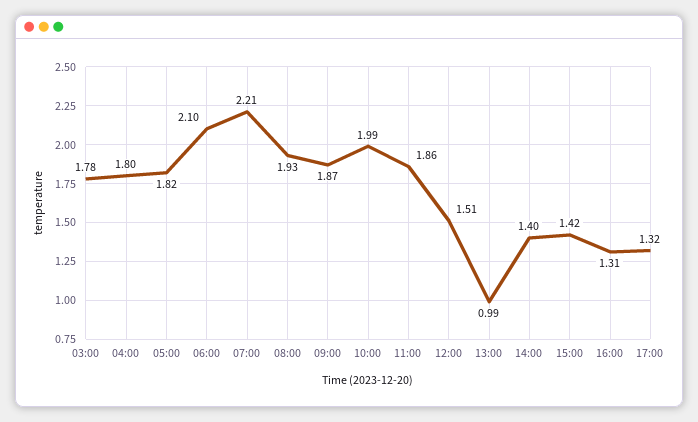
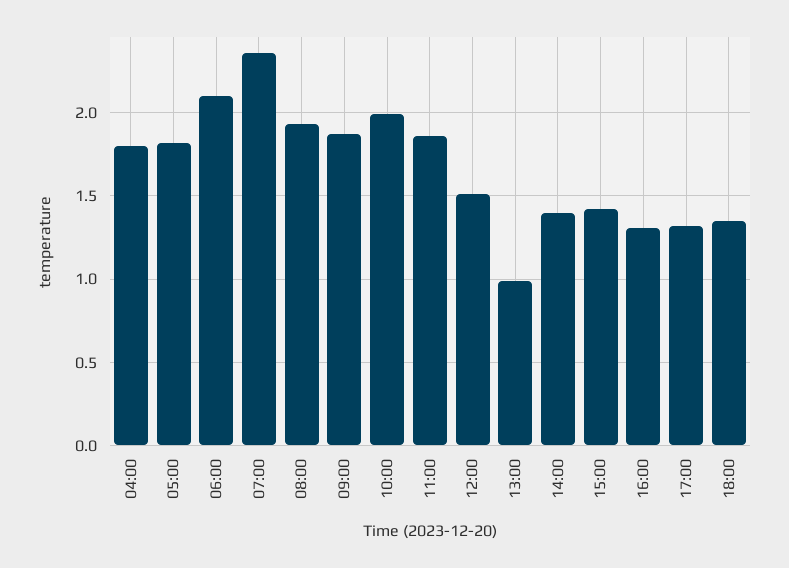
03:00: 1.78 -> none
07:00: 2.21 -> 2.35
18:00: none -> 1.35

